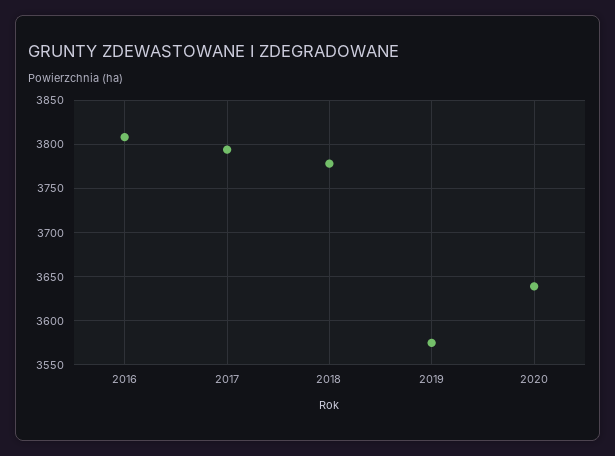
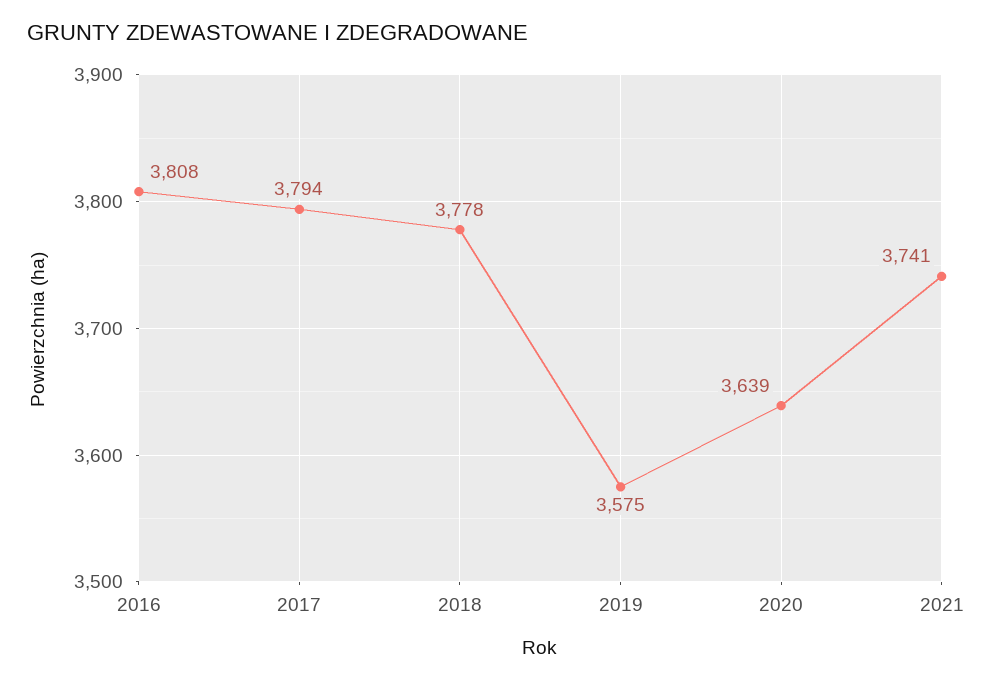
2021: none -> 3741

